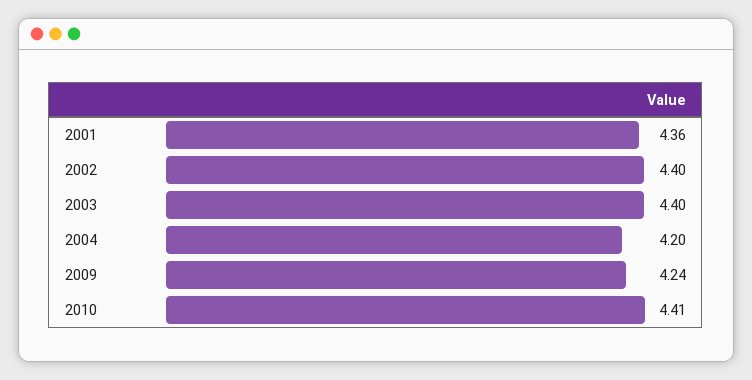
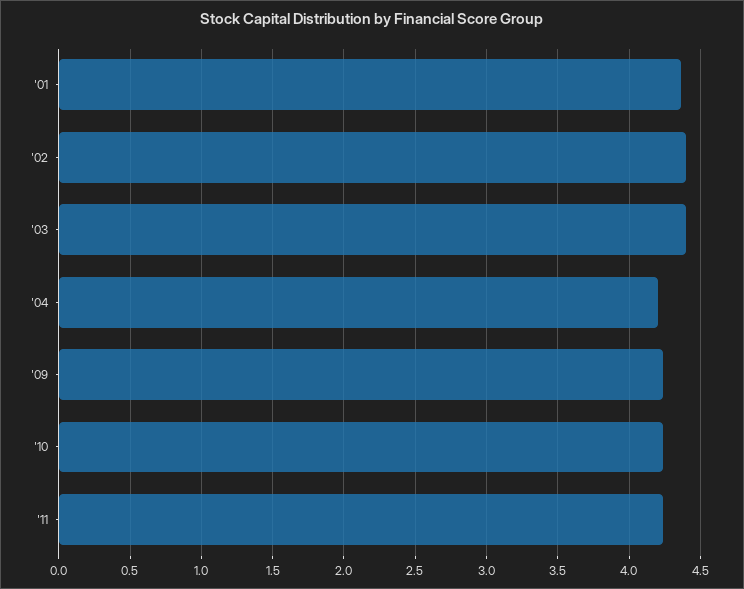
2010: 4.41 -> 4.25
'11: none -> 4.25

